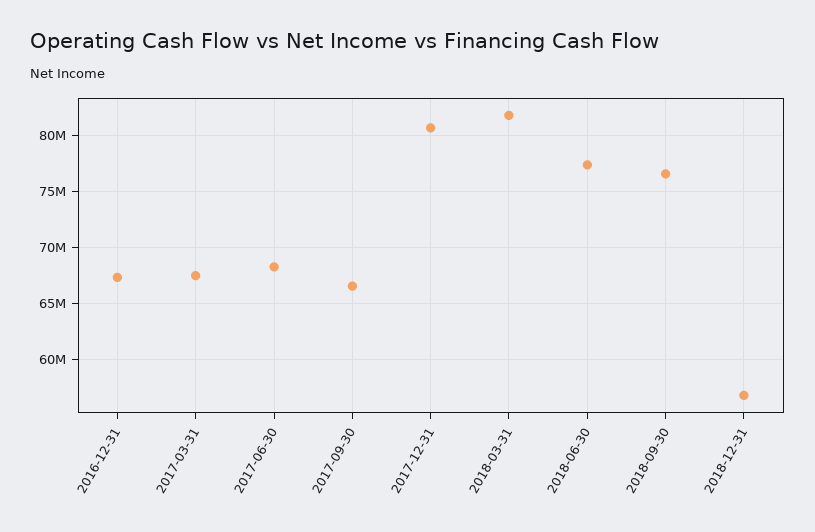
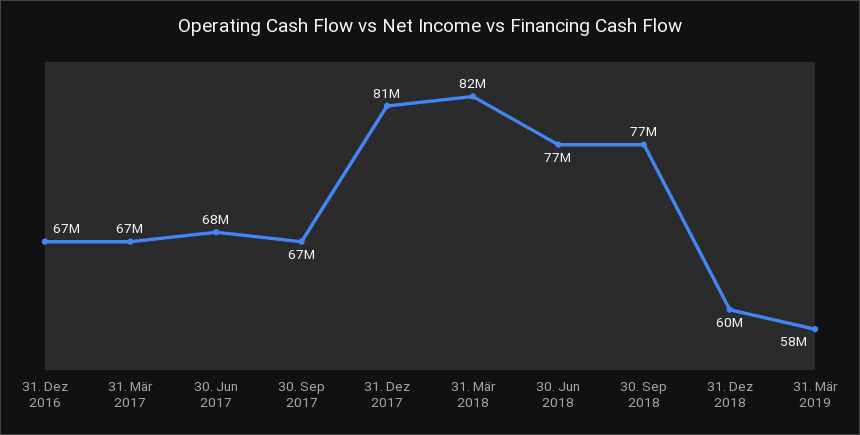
2018-12-31: 57000000 -> 60000000
31. Mär 2019: none -> 58000000

